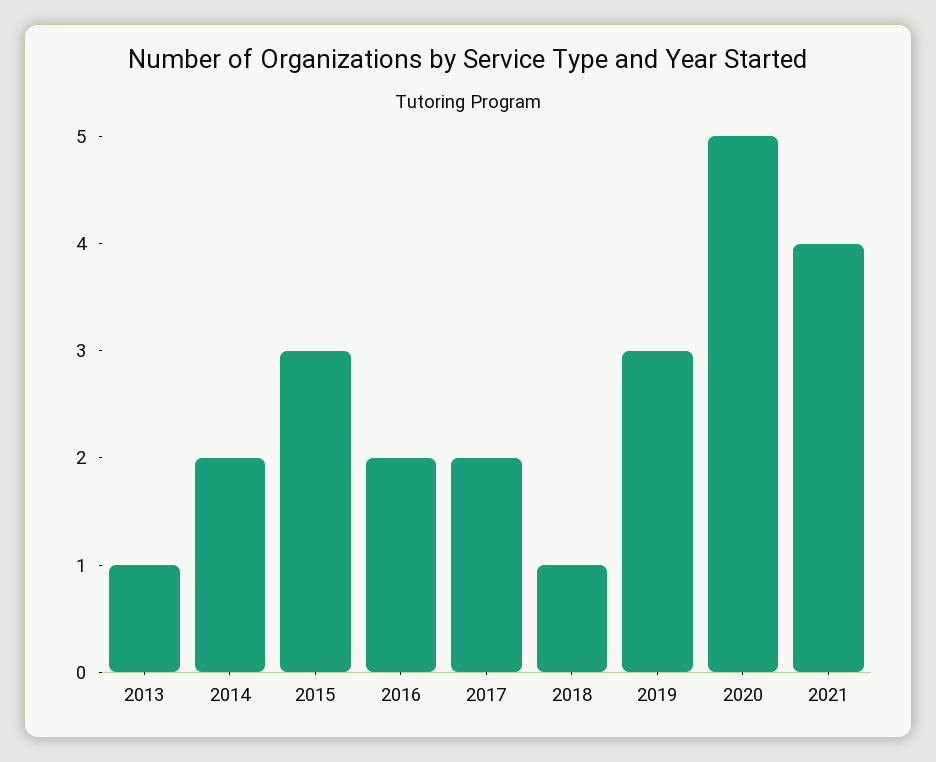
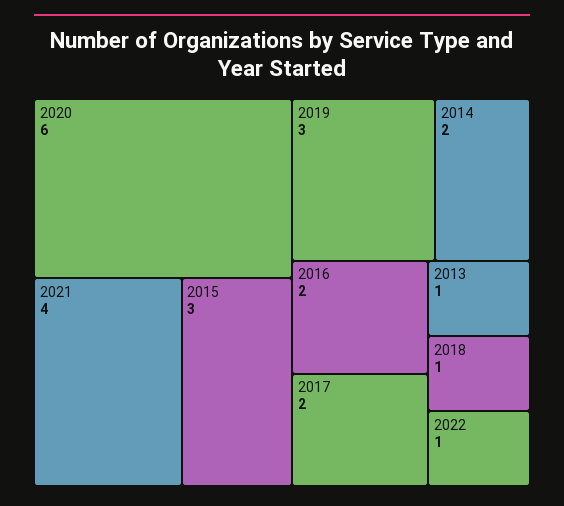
2020: 5 -> 6
2022: none -> 1

